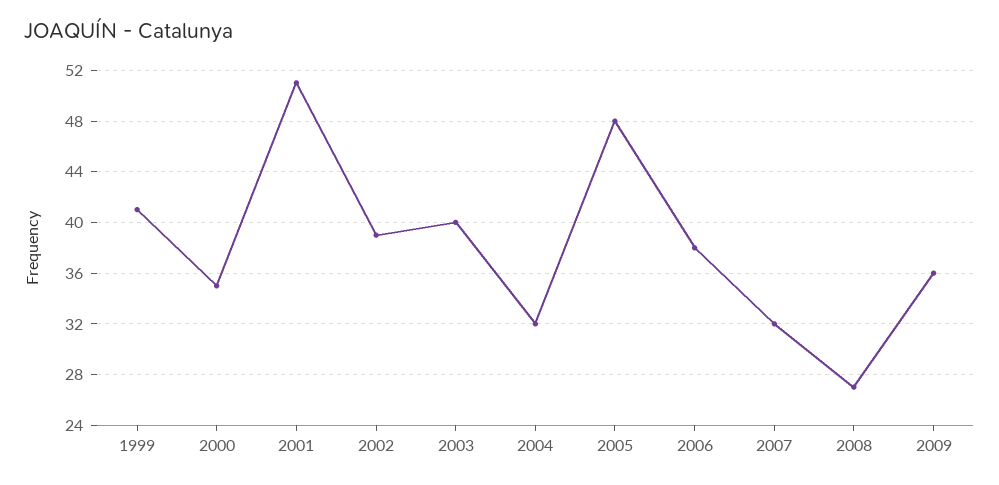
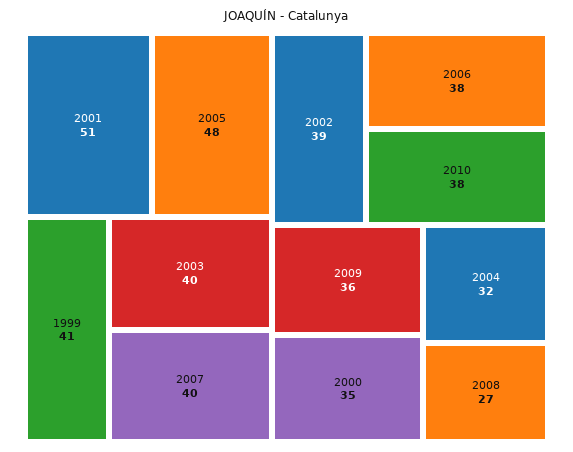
2007: 32 -> 40
2010: none -> 38

